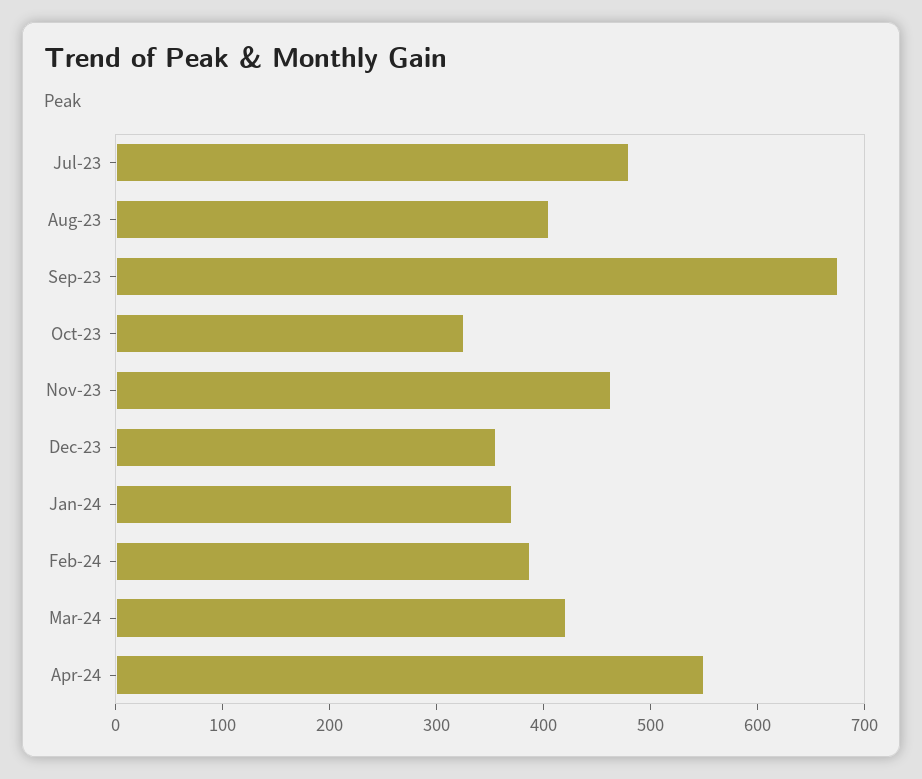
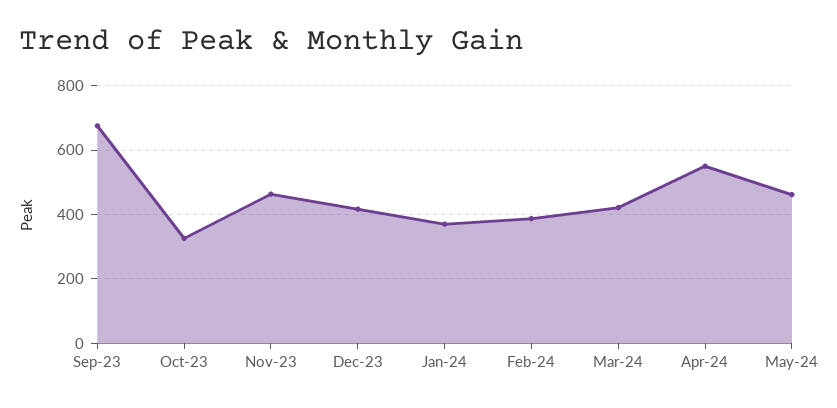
Jul-23: 480 -> none
Aug-23: 400 -> none
Dec-23: 360 -> 420
May-24: none -> 460

